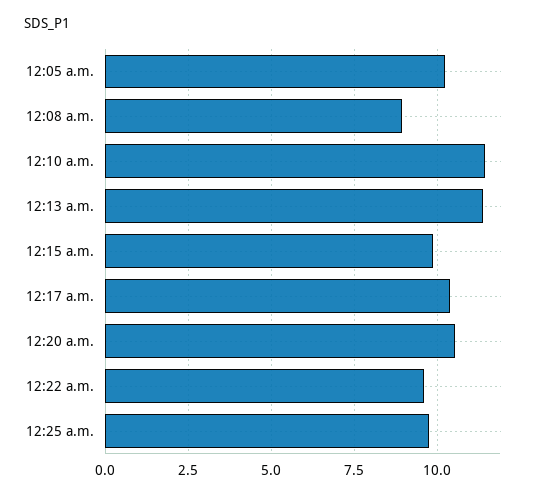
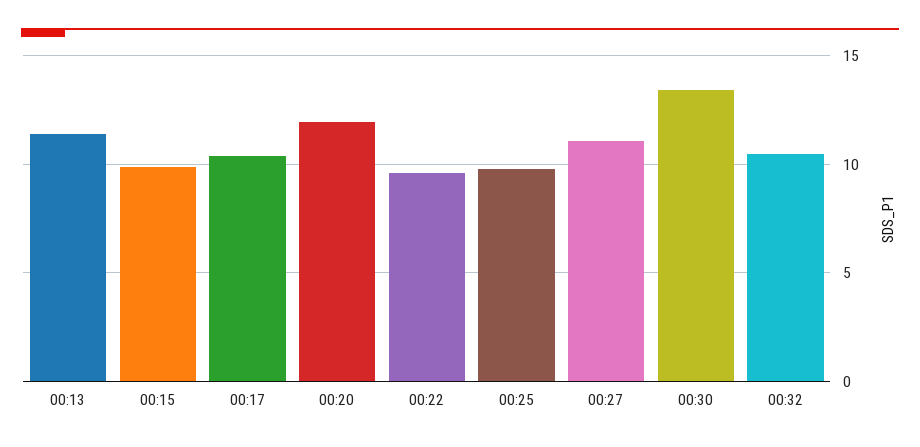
12:05 a.m.: 10.25 -> none
12:08 a.m.: 9 -> none
12:10 a.m.: 11.5 -> none
12:20 a.m.: 10.5 -> 12
00:27: none -> 11
00:30: none -> 13.5
00:32: none -> 10.5

